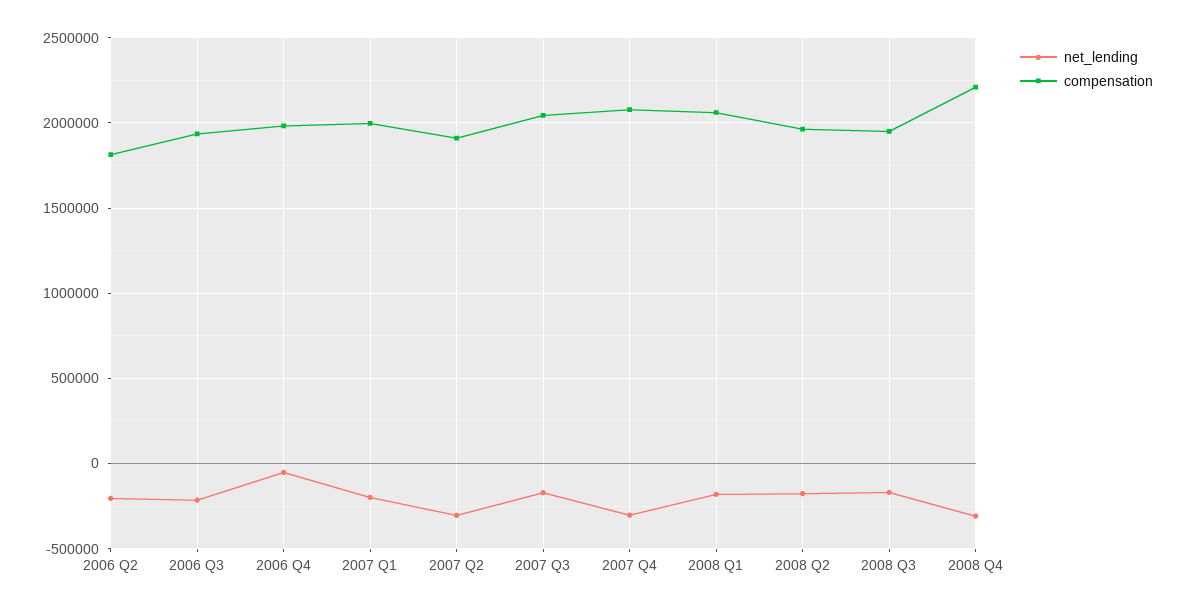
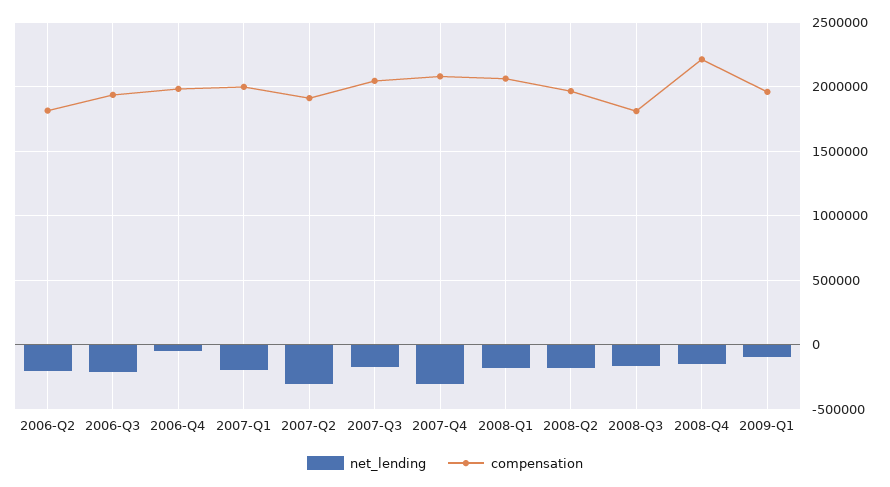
compensation, 2008 Q3: 1950000 -> 1800000
net_lending, 2008 Q4: -300000 -> -150000
net_lending, 2009-Q1: none -> -100000
compensation, 2009-Q1: none -> 1950000

